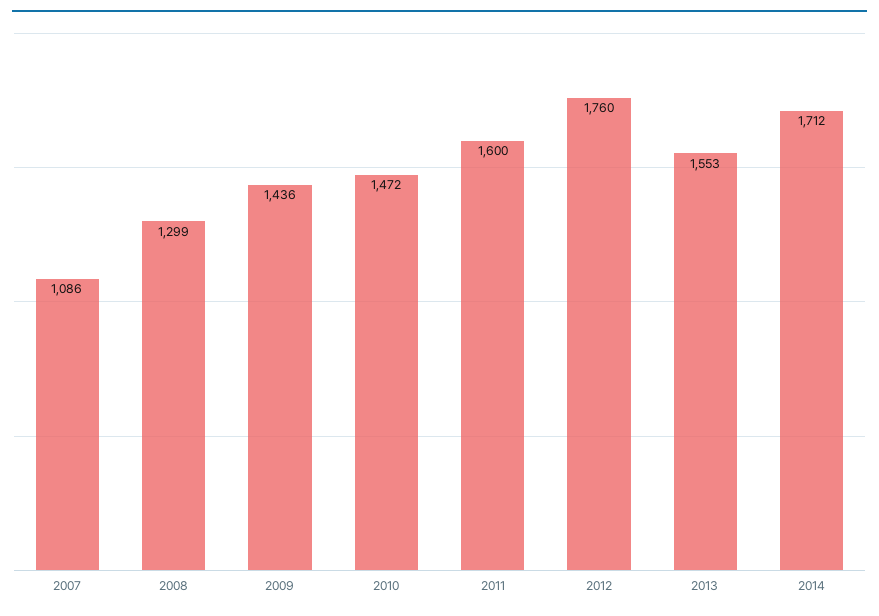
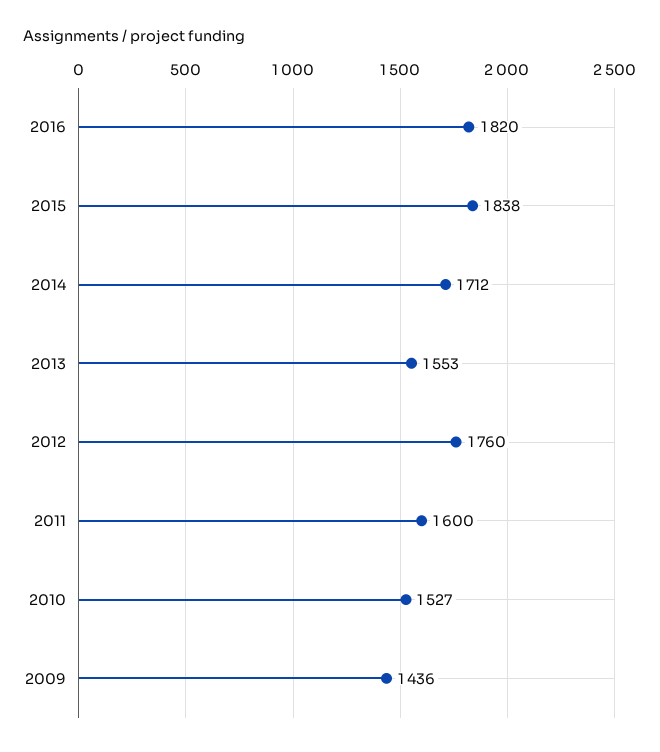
2007: 1086 -> none
2008: 1299 -> none
2010: 1472 -> 1527
2016: none -> 1820
2015: none -> 1838

